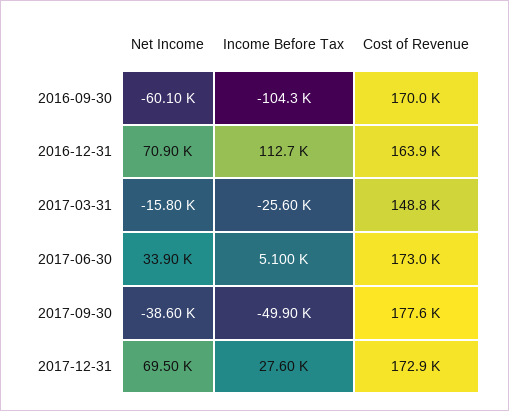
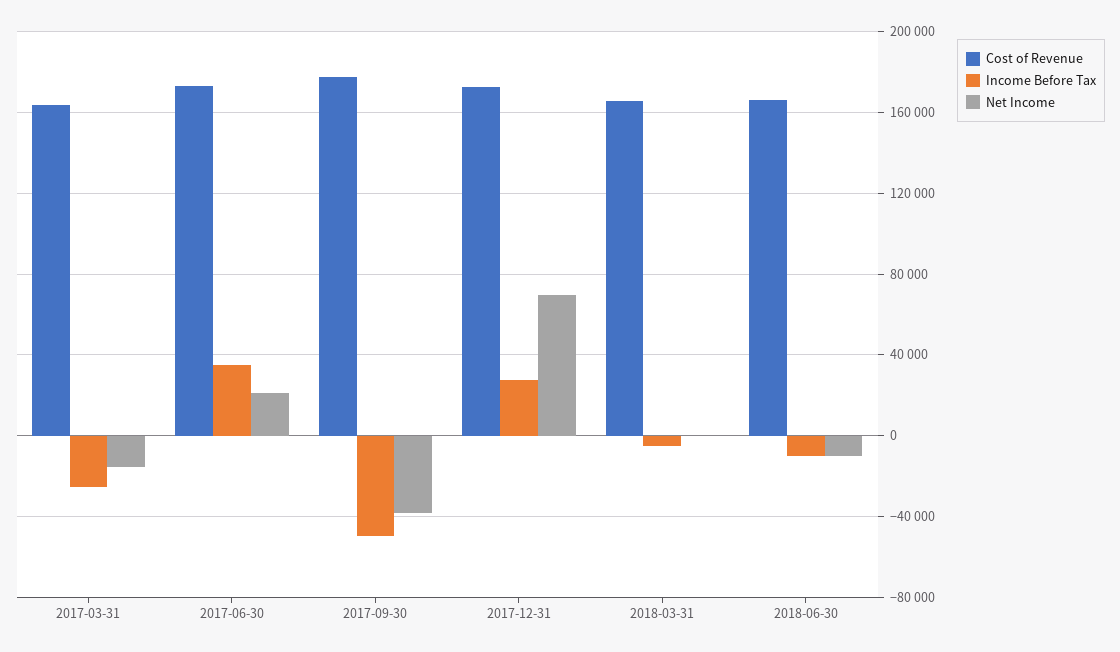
Net Income, 2016-09-30: -60100 -> none
Income Before Tax, 2016-09-30: -104300 -> none
Cost of Revenue, 2016-09-30: 170000 -> none
Net Income, 2016-12-31: 70900 -> none
Income Before Tax, 2016-12-31: 112700 -> none
Cost of Revenue, 2016-12-31: 163900 -> none
Cost of Revenue, 2017-03-31: 148800 -> 165000
Net Income, 2017-06-30: 33900 -> 20000
Income Before Tax, 2017-06-30: 5100 -> 35000
Cost of Revenue, 2018-03-31: none -> 165000
Income Before Tax, 2018-03-31: none -> -5000
Net Income, 2018-03-31: none -> 0
Cost of Revenue, 2018-06-30: none -> 165000
Income Before Tax, 2018-06-30: none -> -10000
Net Income, 2018-06-30: none -> -10000

